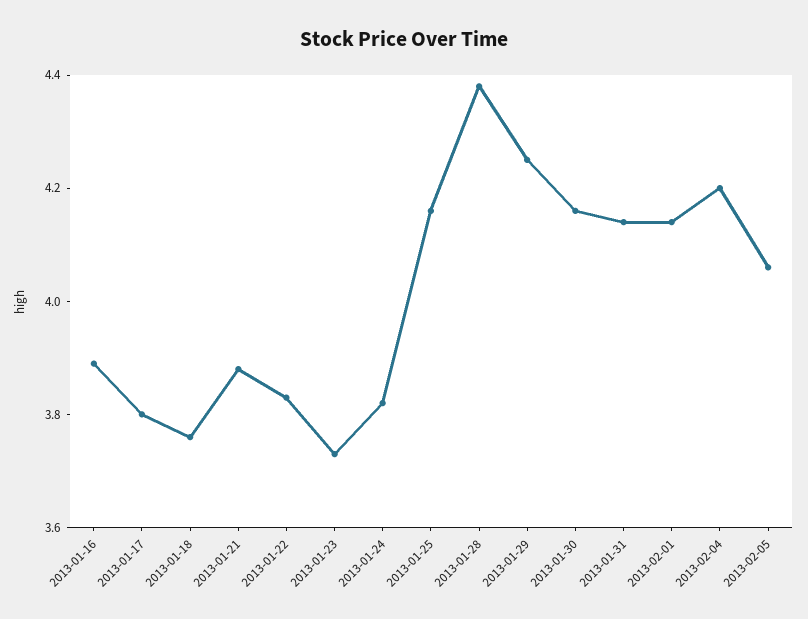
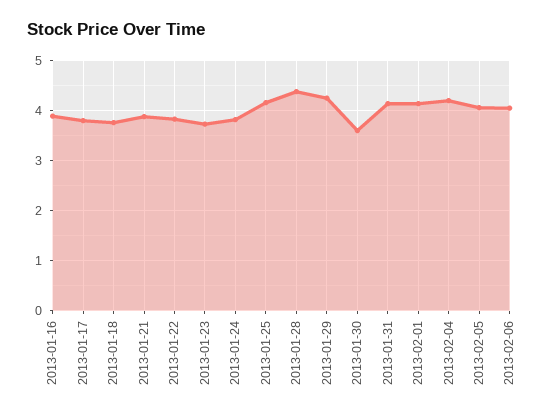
2013-01-30: 4.15 -> 3.6
2013-02-06: none -> 4

